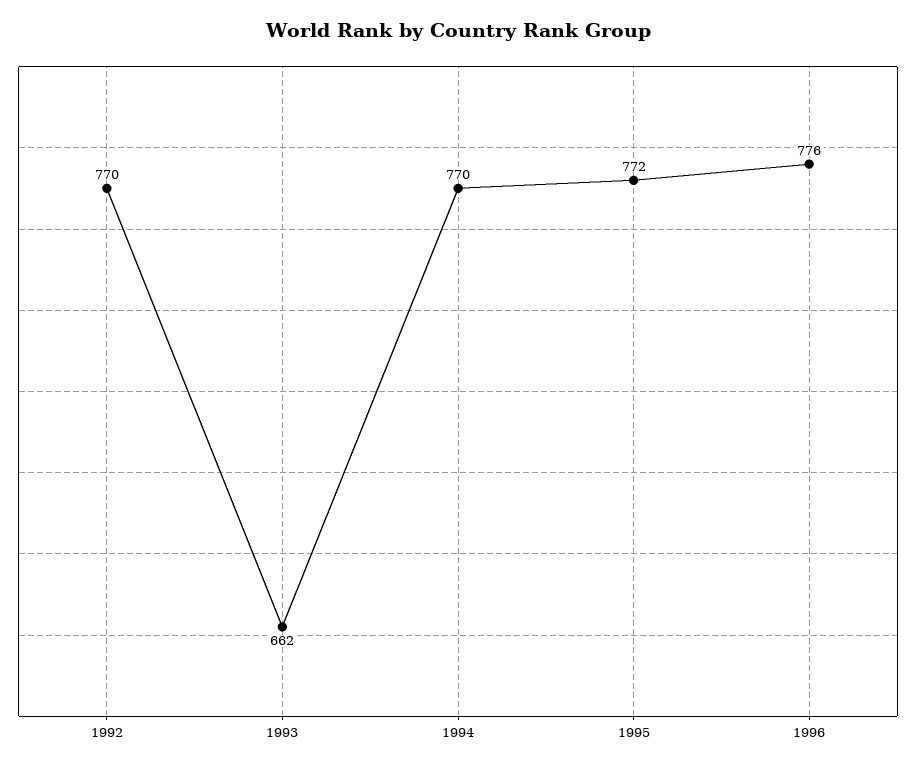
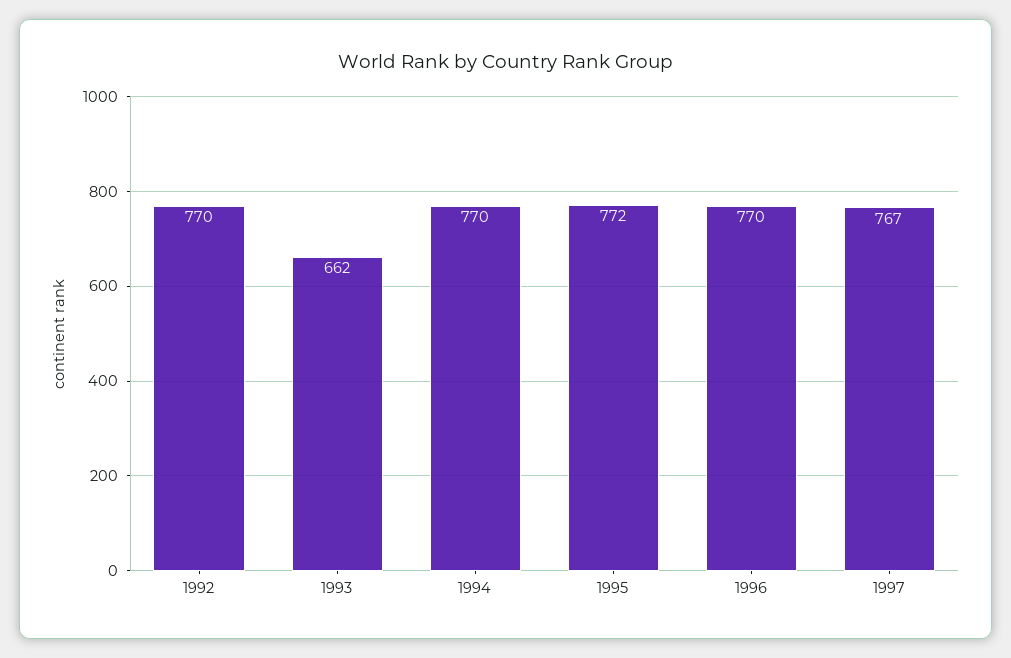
1996: 776 -> 770
1997: none -> 767

